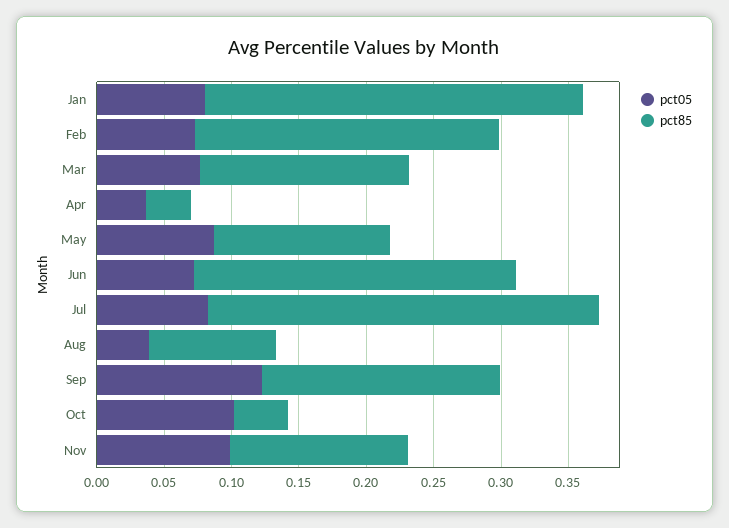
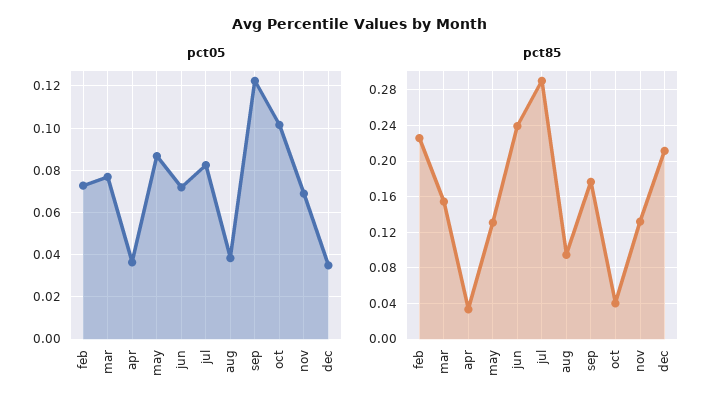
pct05, Jan: 0.08 -> none
pct85, Jan: 0.28 -> none
pct05, Nov: 0.1 -> 0.07
pct05, dec: none -> 0.035
pct85, dec: none -> 0.21

